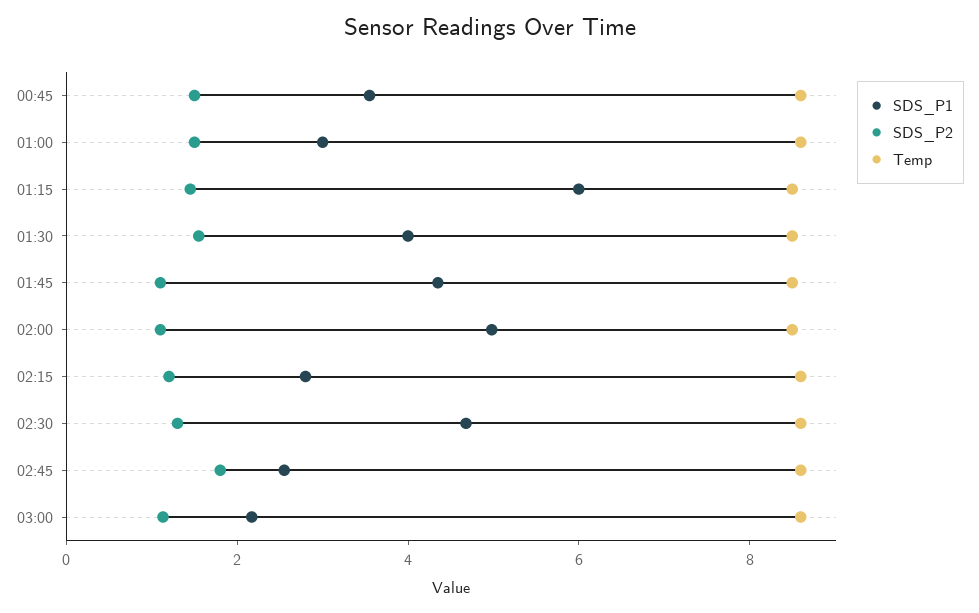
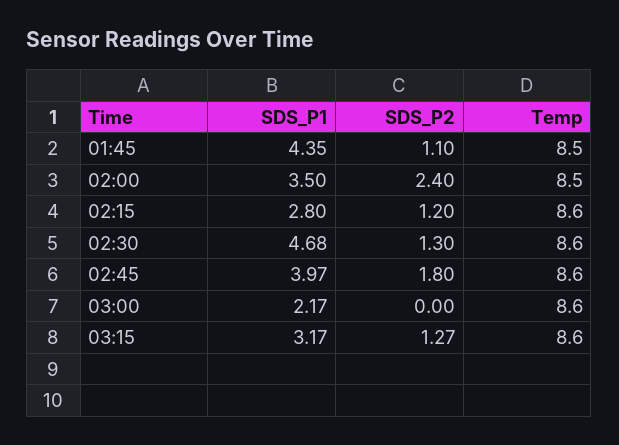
SDS_P1, 00:45: 3.5 -> none
SDS_P2, 00:45: 1.5 -> none
Temp, 00:45: 8.5 -> none
SDS_P1, 01:00: 3 -> none
SDS_P2, 01:00: 1.5 -> none
Temp, 01:00: 8.5 -> none
SDS_P1, 01:15: 6 -> none
SDS_P2, 01:15: 1.5 -> none
Temp, 01:15: 8.5 -> none
SDS_P1, 01:30: 4 -> none
SDS_P2, 01:30: 1.5 -> none
Temp, 01:30: 8.5 -> none
SDS_P1, 02:00: 5 -> 3.5
SDS_P2, 02:00: 1 -> 2.4
SDS_P1, 02:45: 2.5 -> 3.97
SDS_P2, 03:00: 1 -> 0
SDS_P1, 03:15: none -> 3.17
SDS_P2, 03:15: none -> 1.27
Temp, 03:15: none -> 8.6

